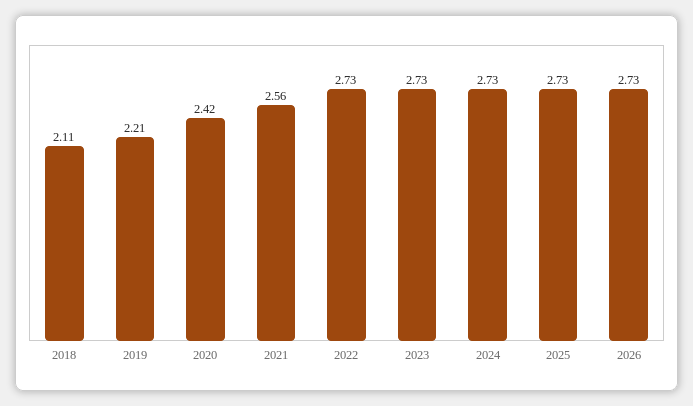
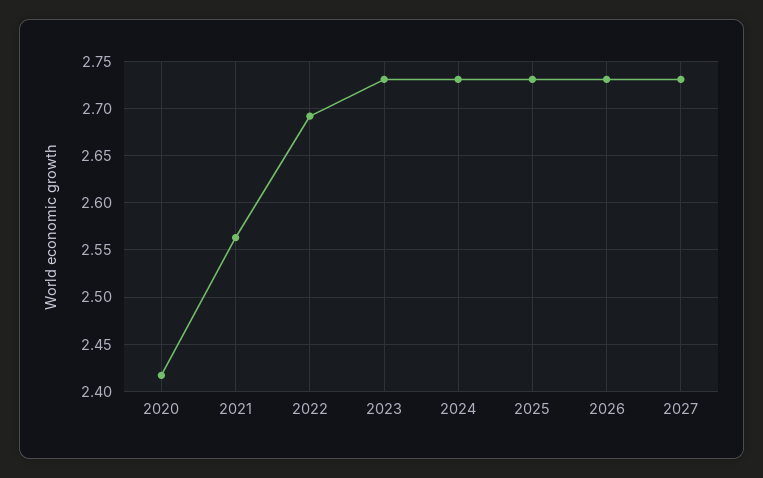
2018: 2.11 -> none
2019: 2.21 -> none
2022: 2.73 -> 2.69
2027: none -> 2.73

